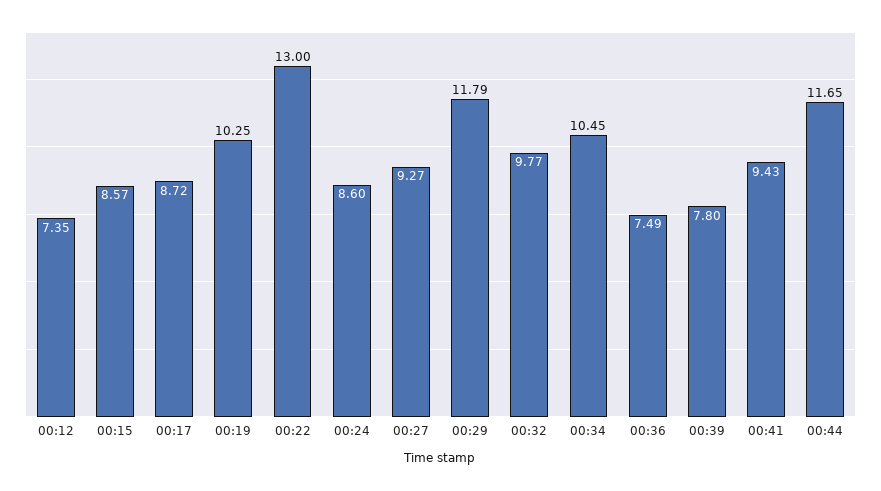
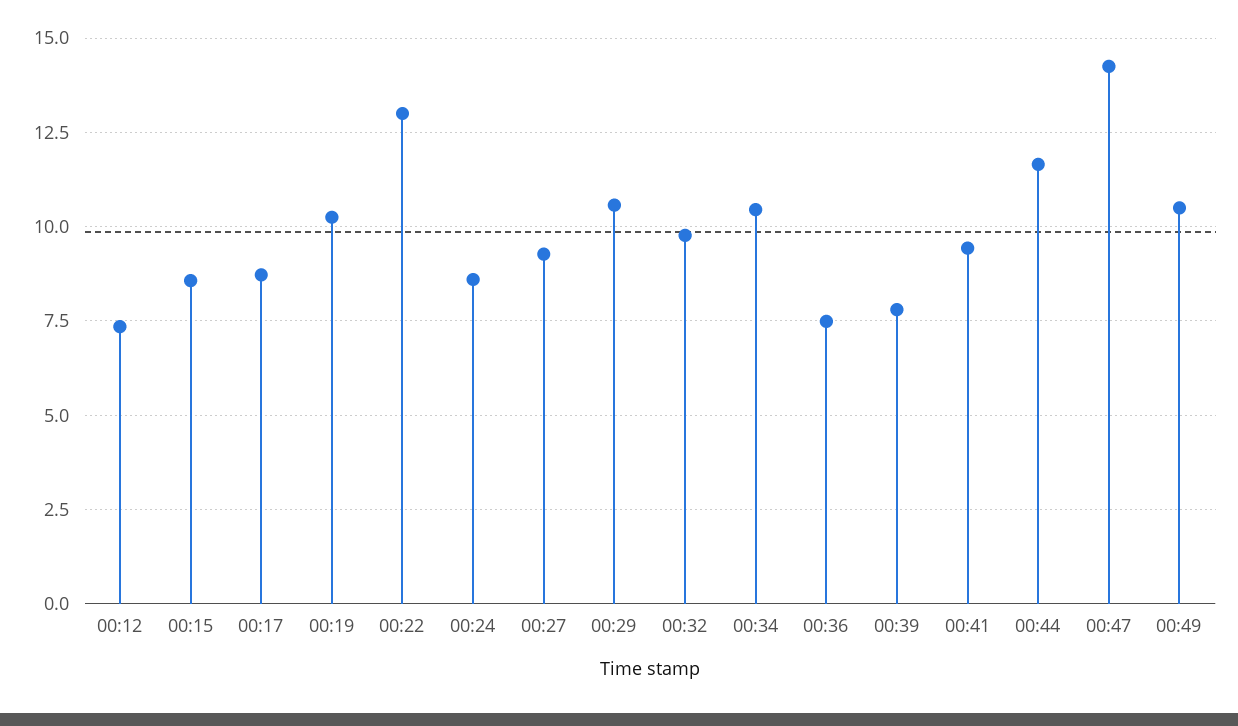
00:29: 11.79 -> 10.5
00:47: none -> 14.25
00:49: none -> 10.5

